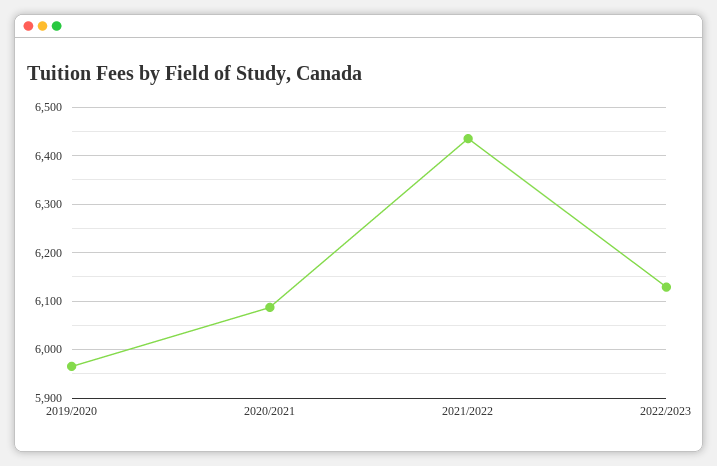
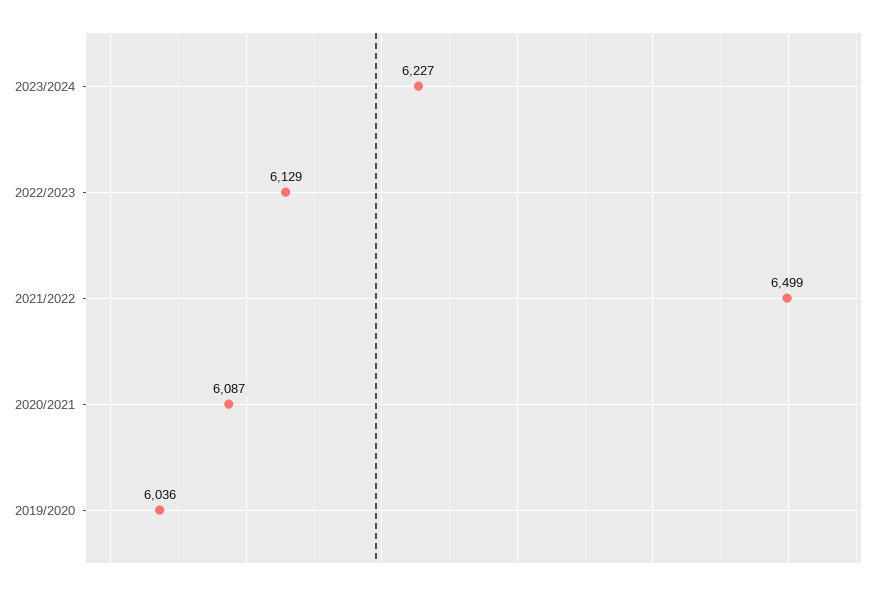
2019/2020: 5960 -> 6036
2021/2022: 6440 -> 6499
2023/2024: none -> 6227

